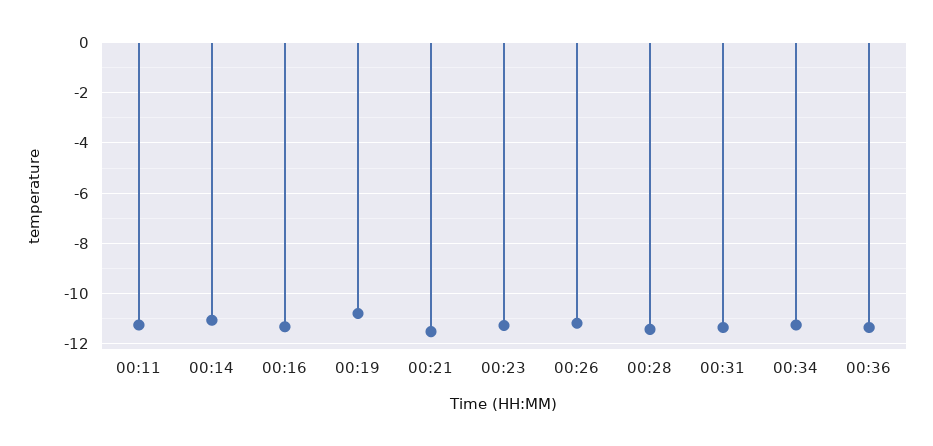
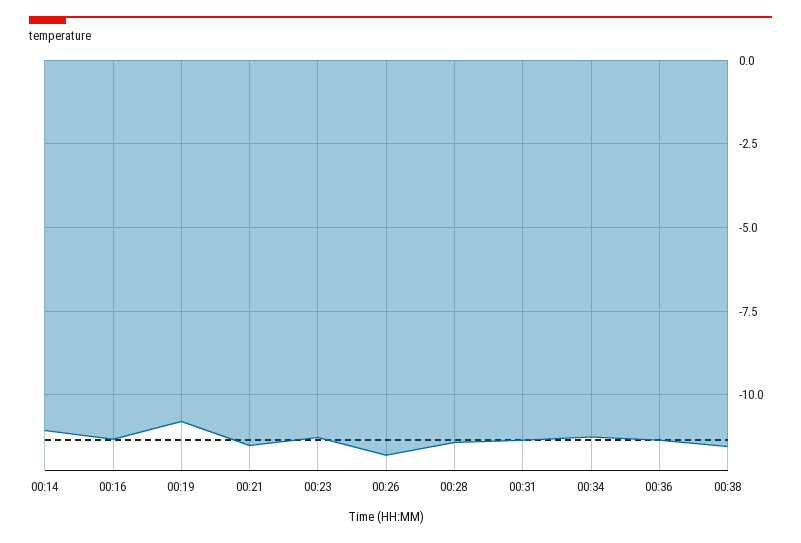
00:11: -11.25 -> none
00:26: -11.25 -> -11.75
00:38: none -> -11.5

